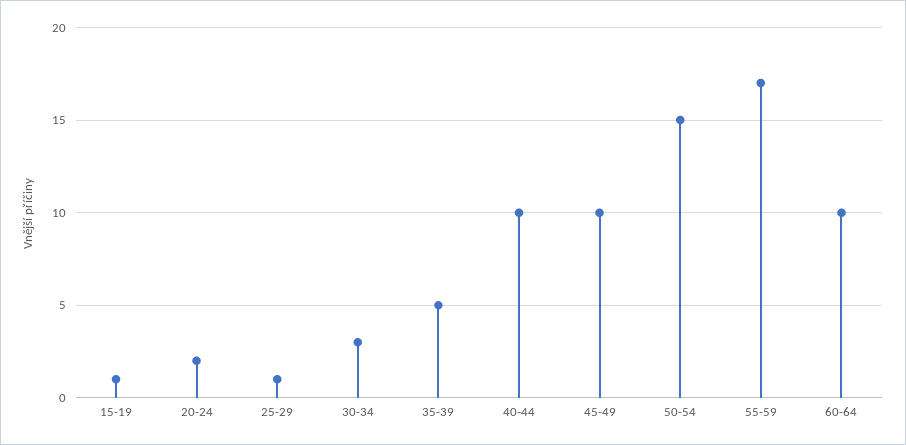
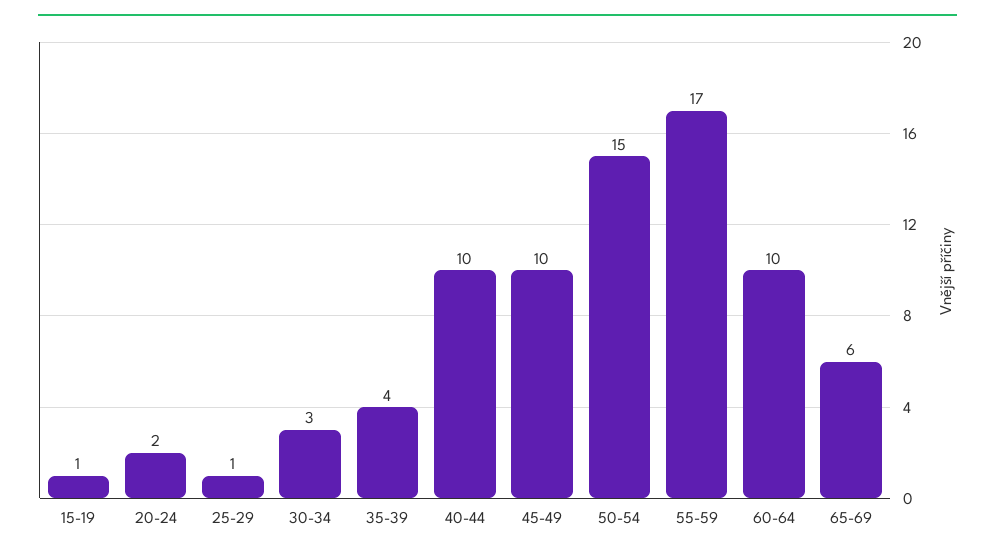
35-39: 5 -> 4
65-69: none -> 6

